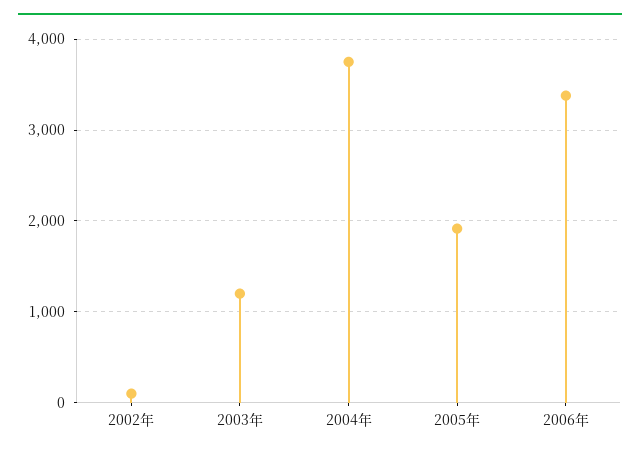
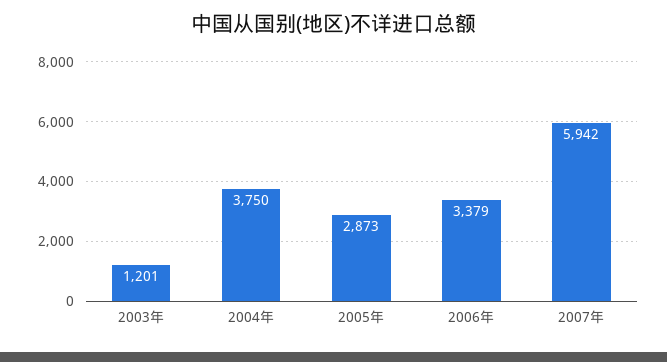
2002年: 100 -> none
2005年: 1900 -> 2873
2007年: none -> 5942

